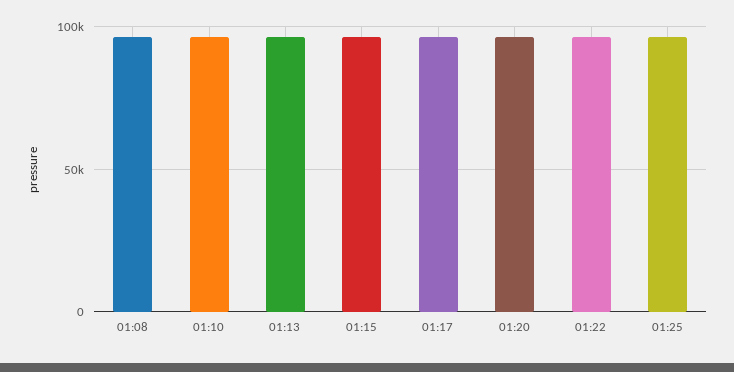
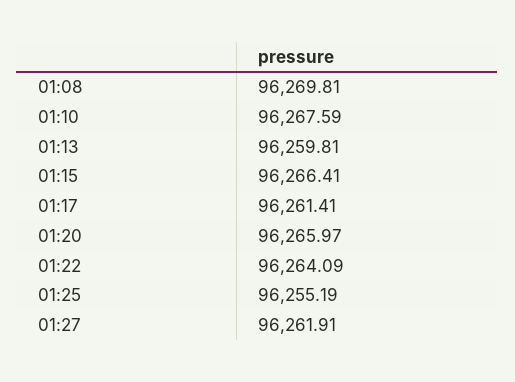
01:27: none -> 96261.91

